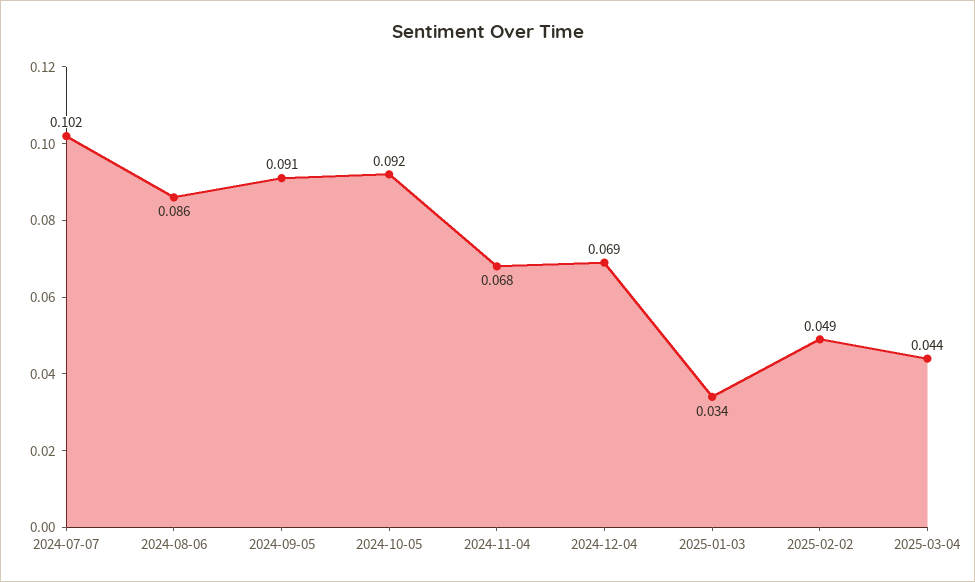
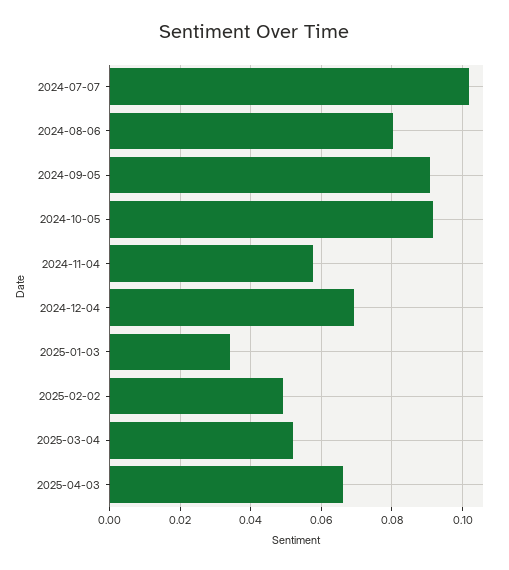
2024-08-06: 0.086 -> 0.08
2024-11-04: 0.068 -> 0.058
2025-03-04: 0.044 -> 0.052
2025-04-03: none -> 0.066

